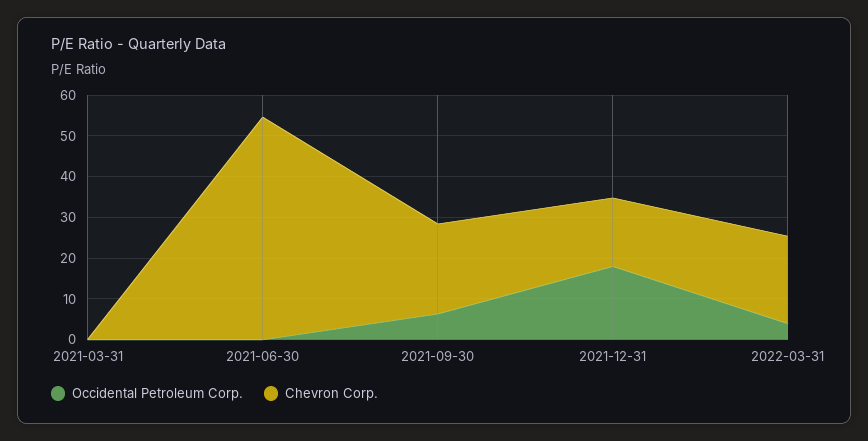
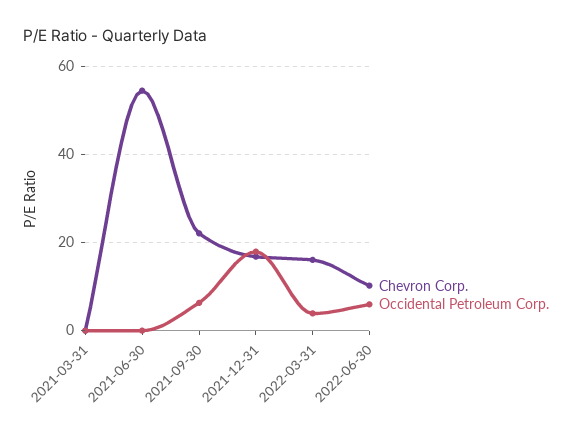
Chevron Corp., 2022-03-31: 22 -> 16
Chevron Corp., 2022-06-30: none -> 10
Occidental Petroleum Corp., 2022-06-30: none -> 6

